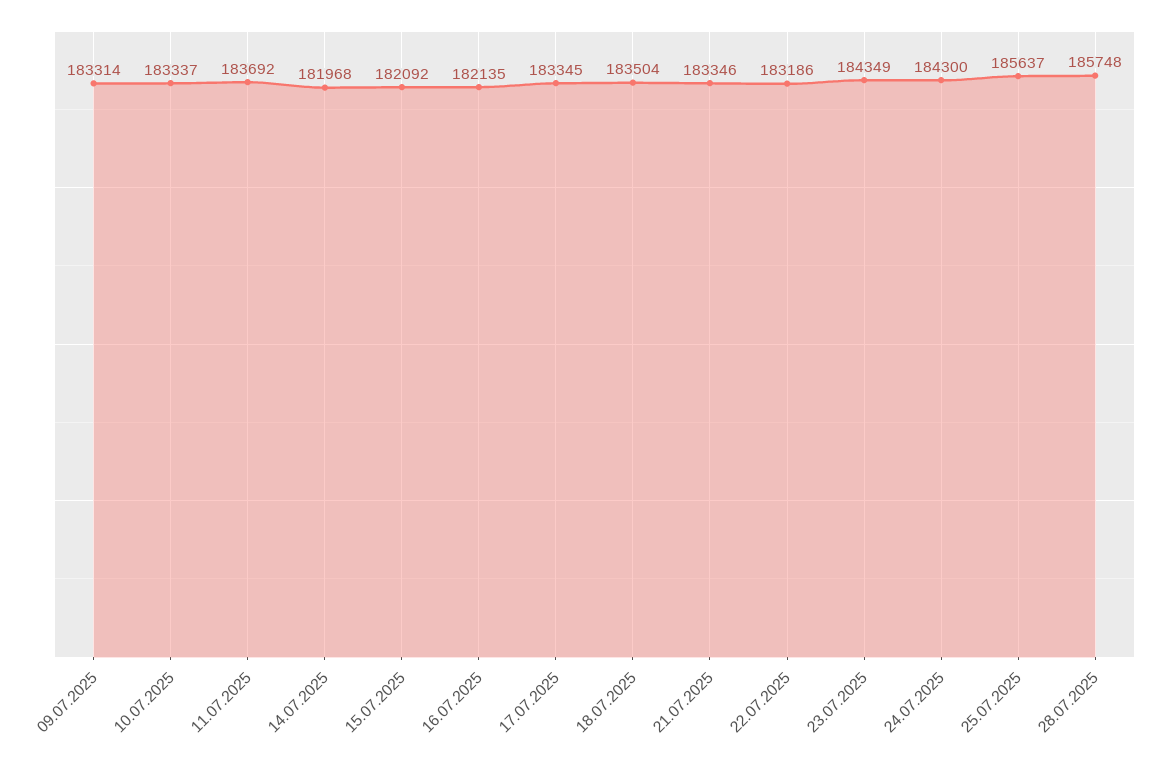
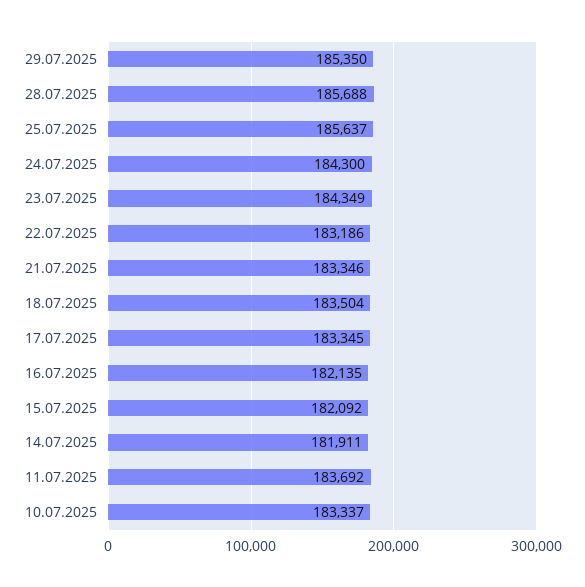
09.07.2025: 183314 -> none
14.07.2025: 181968 -> 181911
28.07.2025: 185748 -> 185688
29.07.2025: none -> 185350

